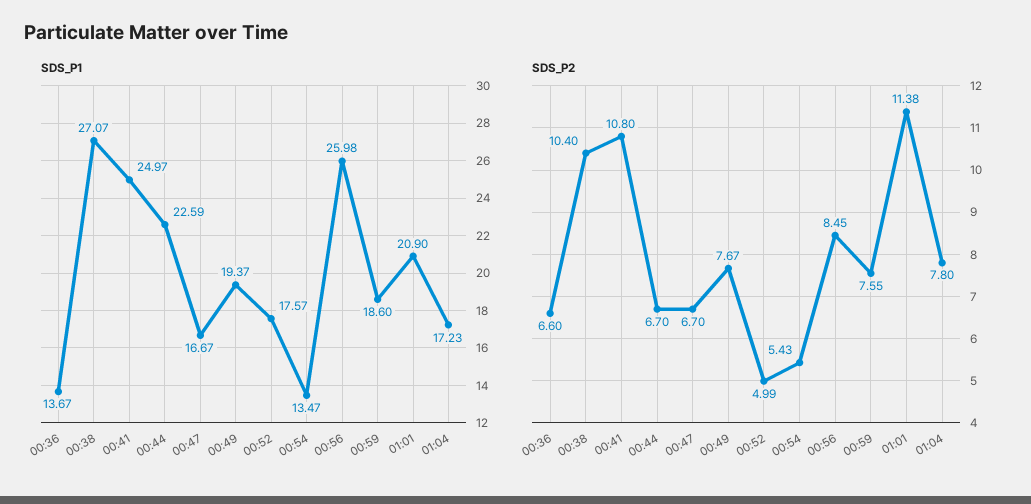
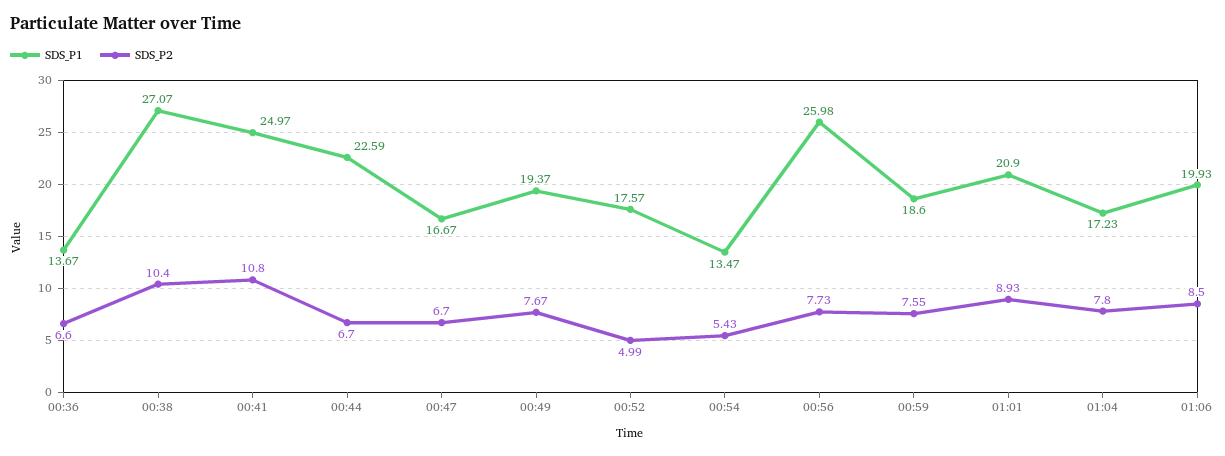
SDS_P2, 00:56: 8.45 -> 7.73
SDS_P2, 01:01: 11.38 -> 8.93
SDS_P1, 01:06: none -> 19.93
SDS_P2, 01:06: none -> 8.5

